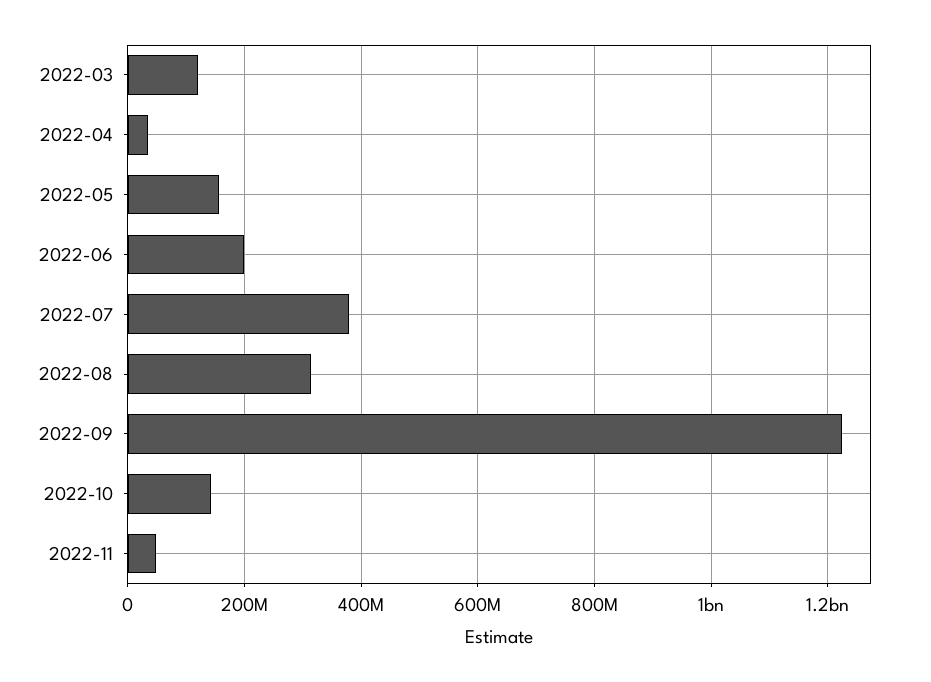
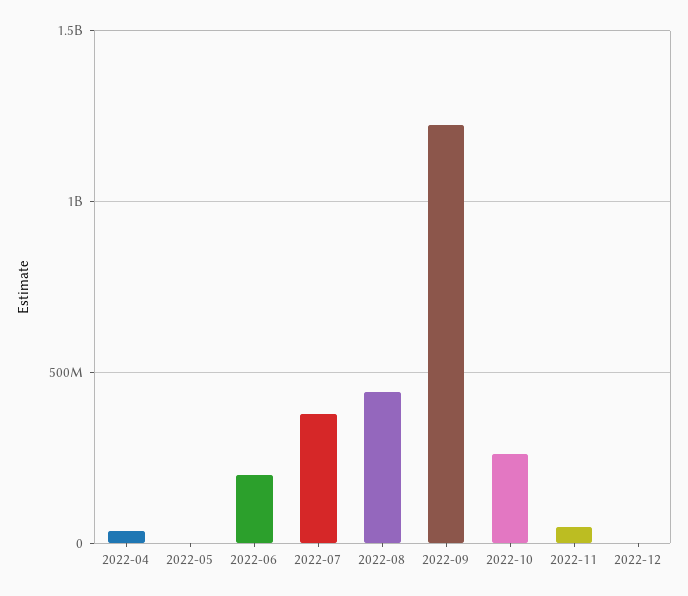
2022-03: 120000000 -> none
2022-05: 160000000 -> 0
2022-08: 320000000 -> 450000000
2022-10: 140000000 -> 250000000
2022-12: none -> 0

